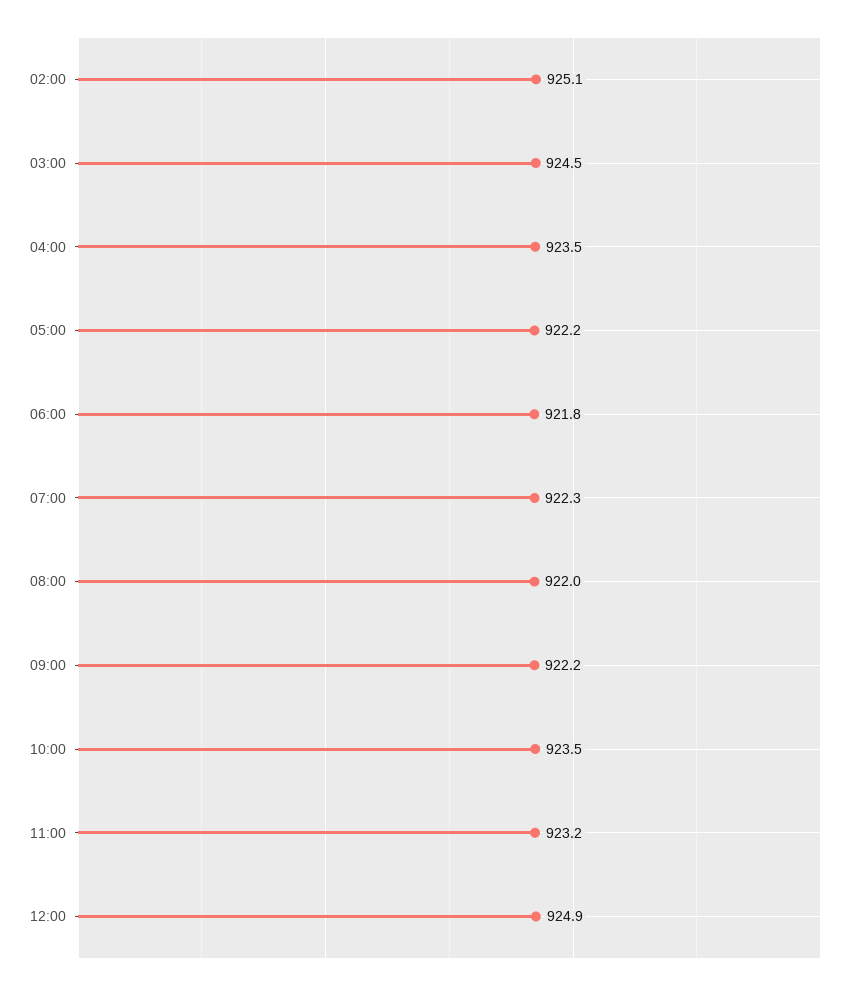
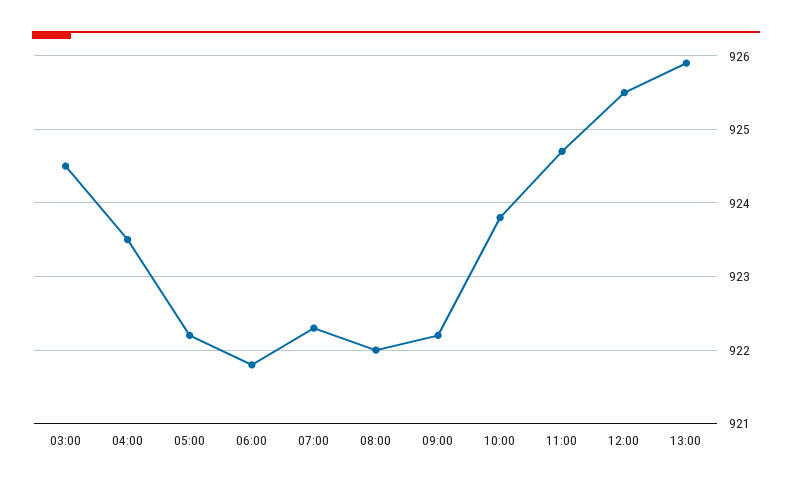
02:00: 925.1 -> none
10:00: 923.5 -> 923.8
11:00: 923.2 -> 924.7
12:00: 924.9 -> 925.5
13:00: none -> 925.9

